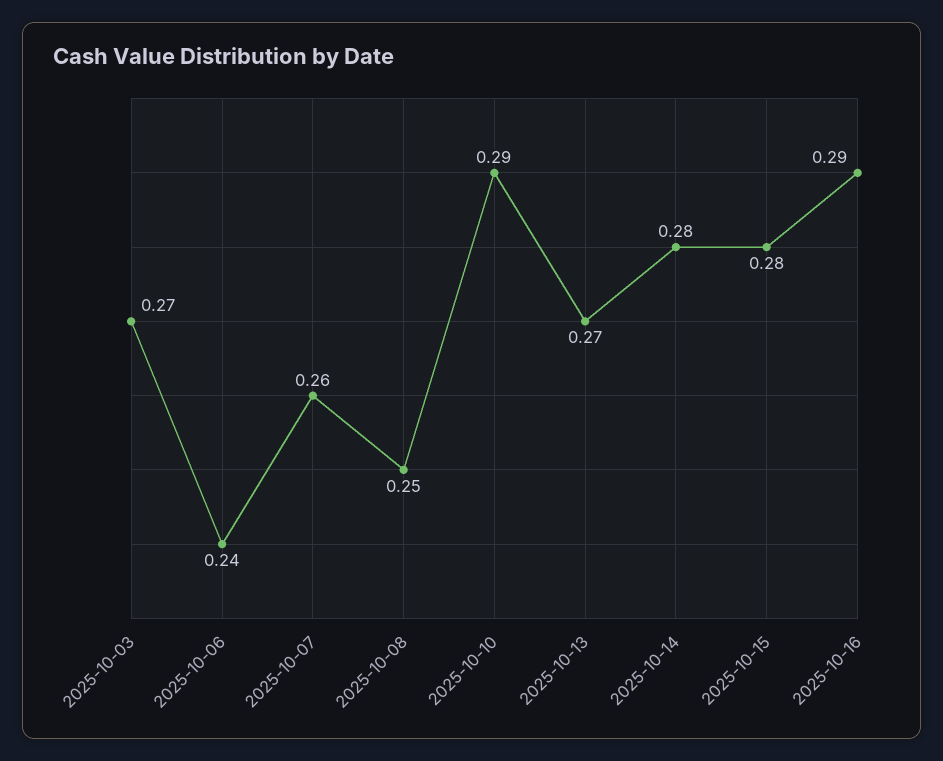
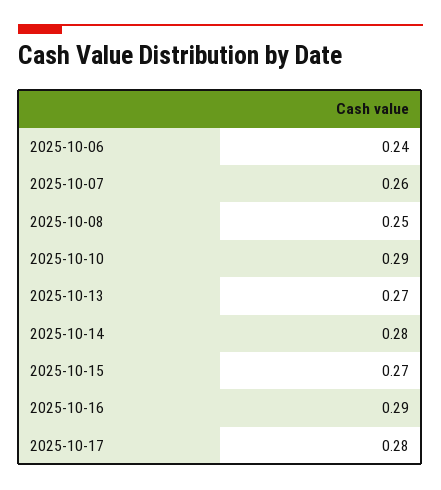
2025-10-03: 0.27 -> none
2025-10-15: 0.28 -> 0.27
2025-10-17: none -> 0.28

